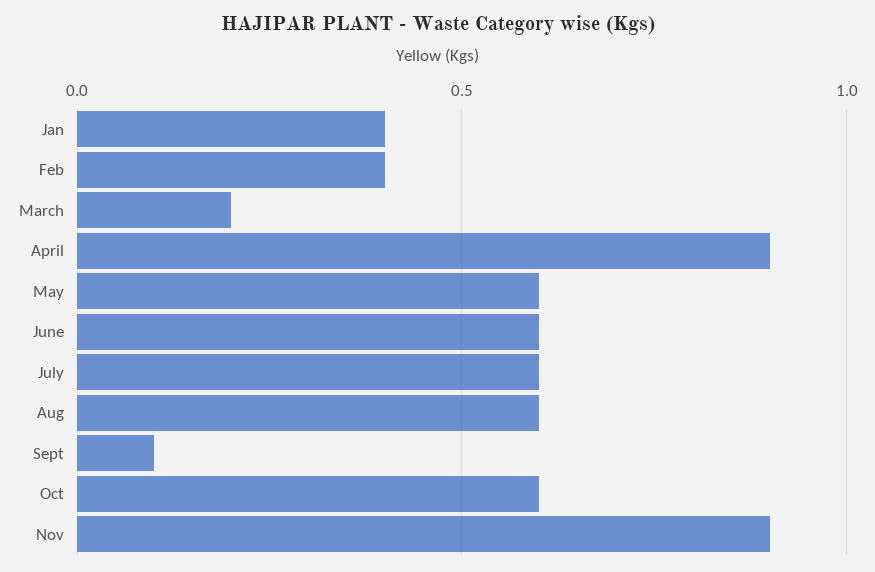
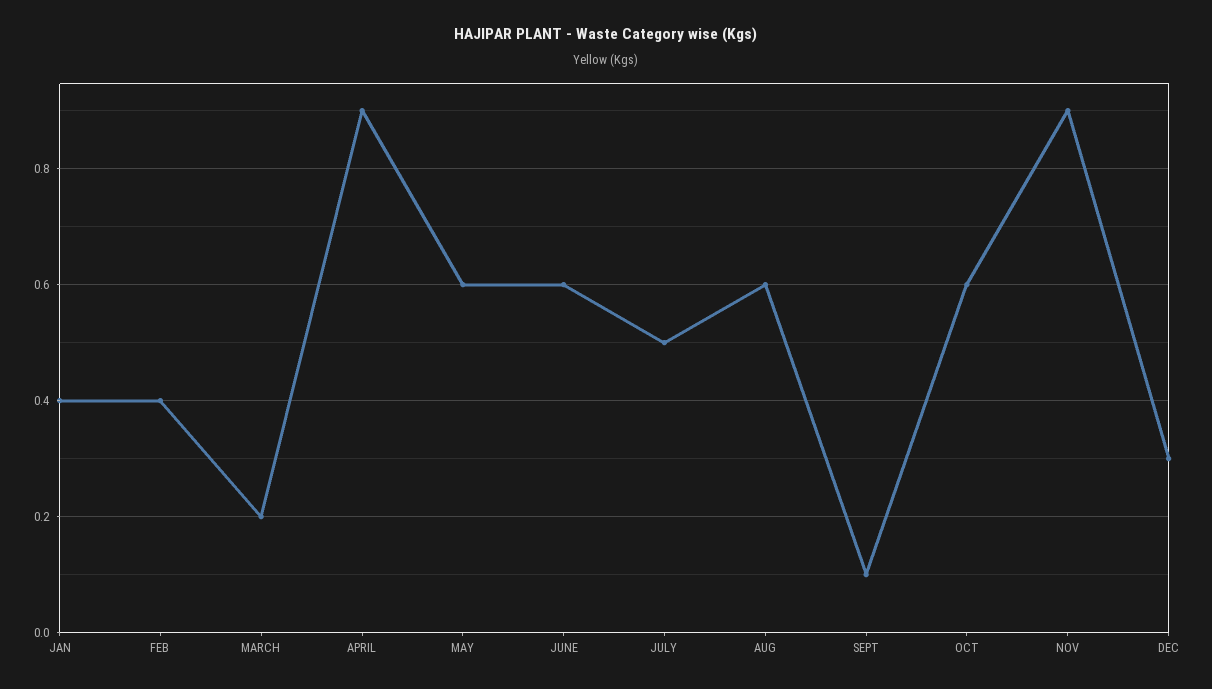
July: 0.6 -> 0.5
DEC: none -> 0.3

